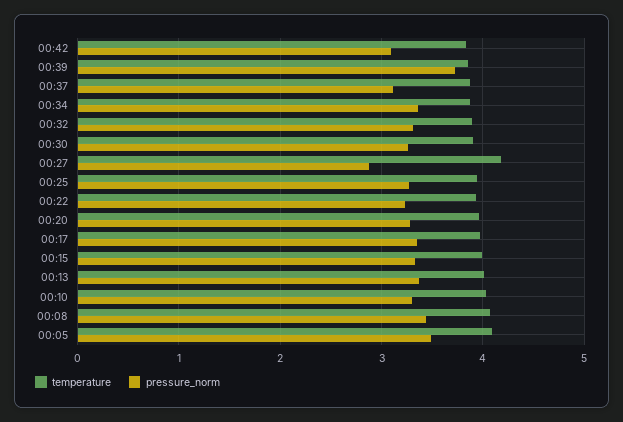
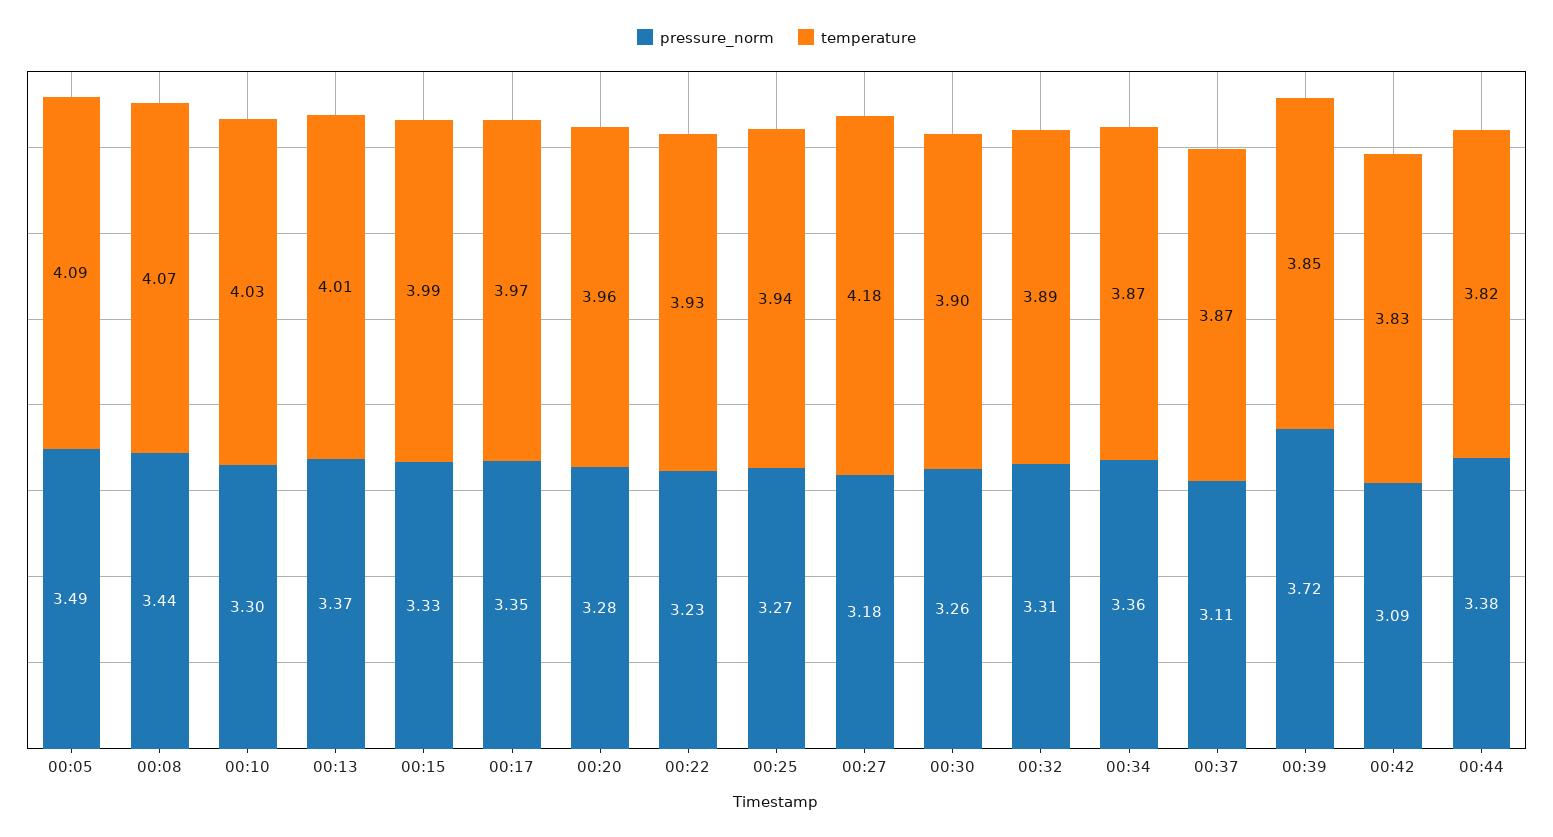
pressure_norm, 00:27: 2.9 -> 3.18
pressure_norm, 00:44: none -> 3.38
temperature, 00:44: none -> 3.82

